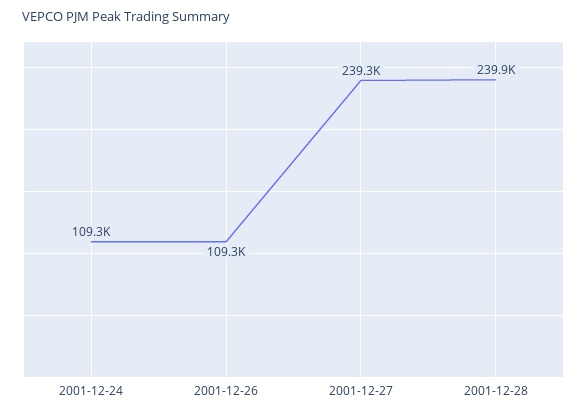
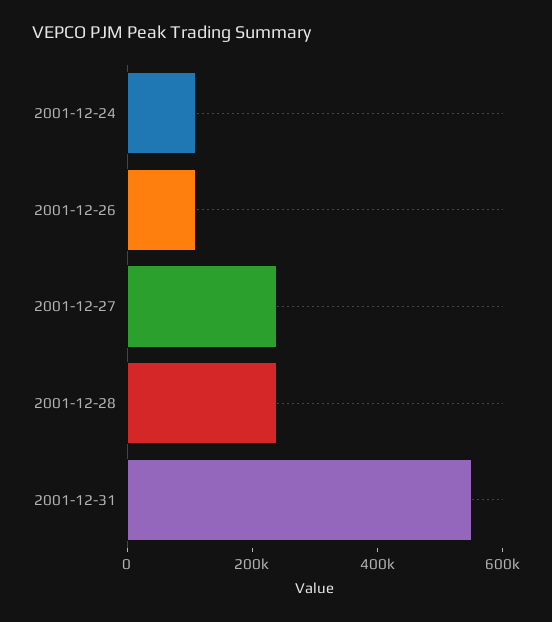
2001-12-31: none -> 550000

